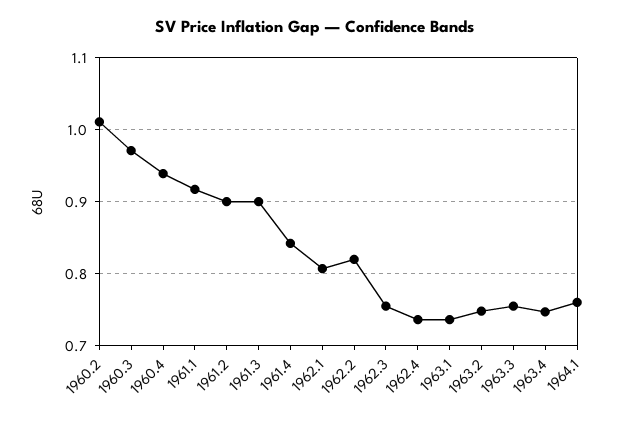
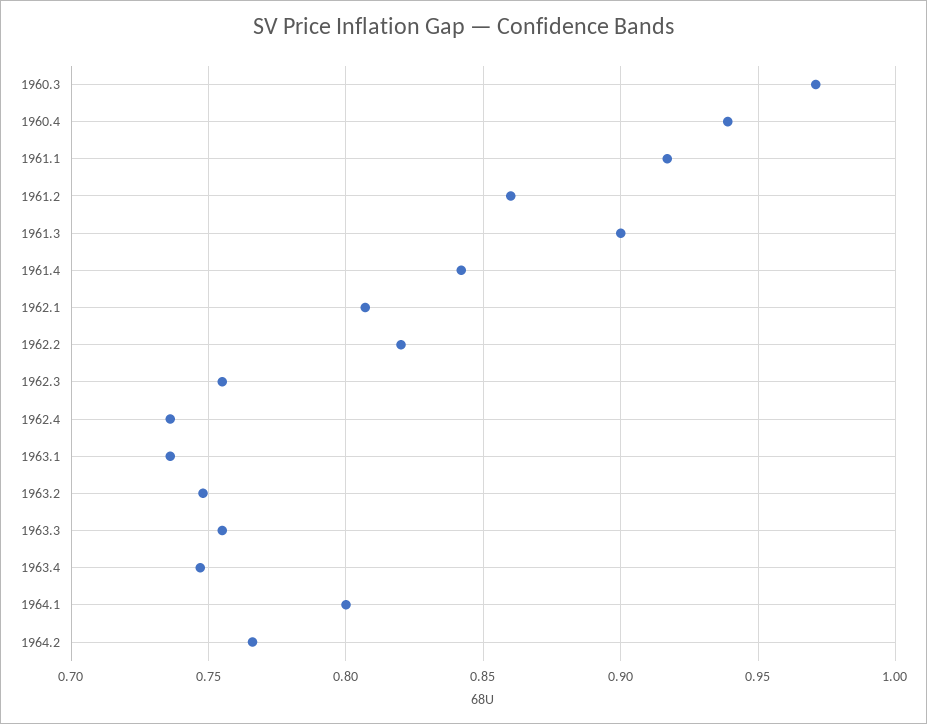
1960.2: 1.01 -> none
1961.2: 0.9 -> 0.86
1964.1: 0.76 -> 0.8
1964.2: none -> 0.765

